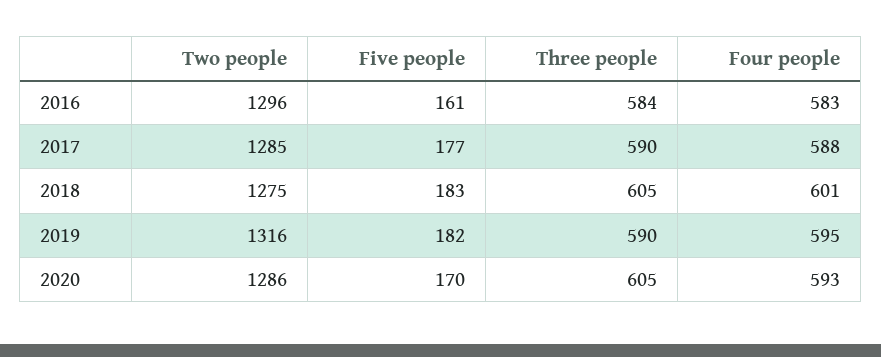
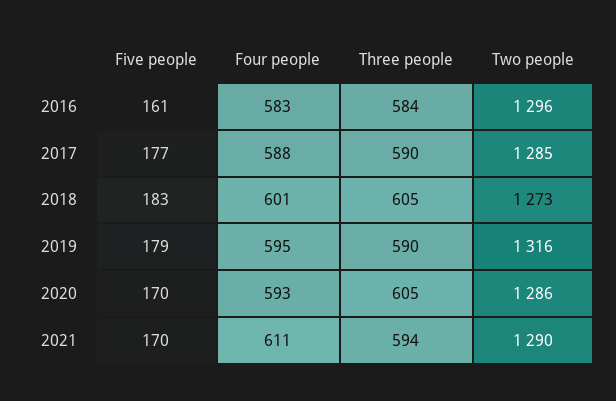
Two people, 2018: 1275 -> 1273
Five people, 2019: 182 -> 179
Five people, 2021: none -> 170
Four people, 2021: none -> 611
Three people, 2021: none -> 594
Two people, 2021: none -> 1290

